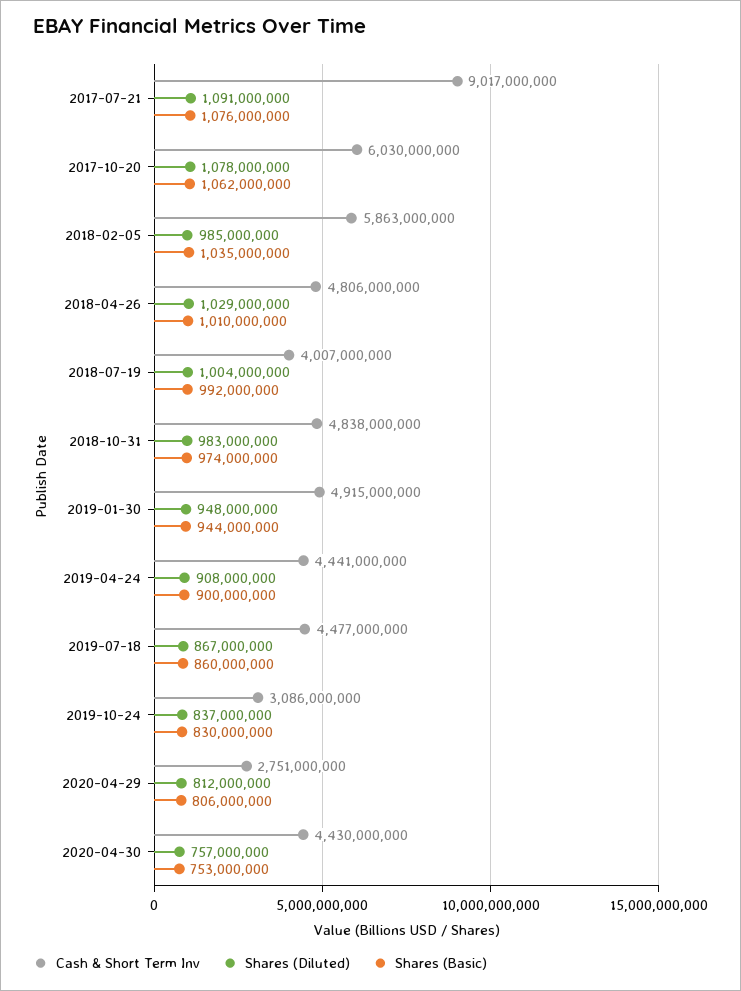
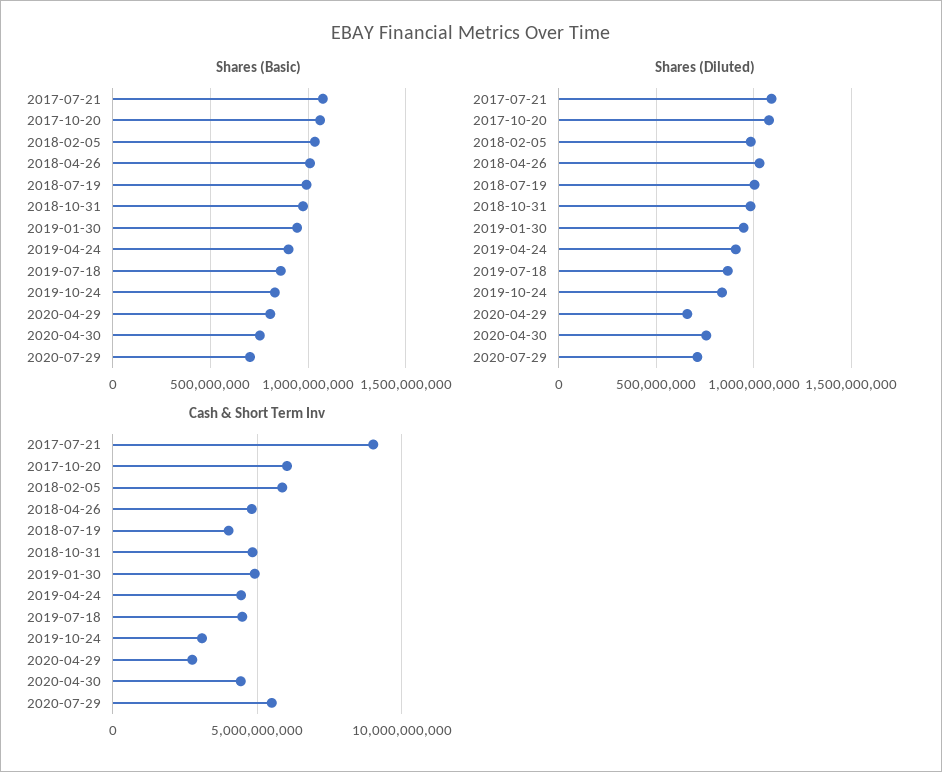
Shares (Diluted), 2020-04-29: 812000000 -> 650000000
Shares (Basic), 2020-07-29: none -> 700000000
Shares (Diluted), 2020-07-29: none -> 700000000
Cash & Short Term Inv, 2020-07-29: none -> 5500000000

